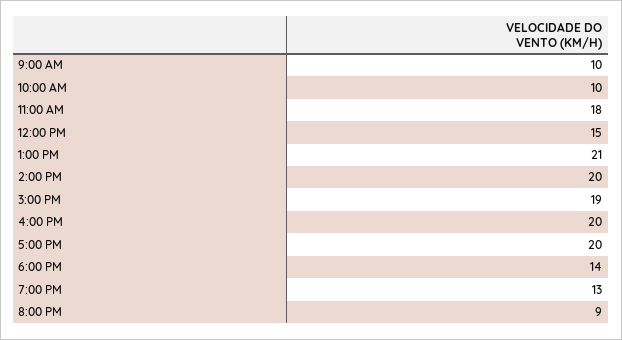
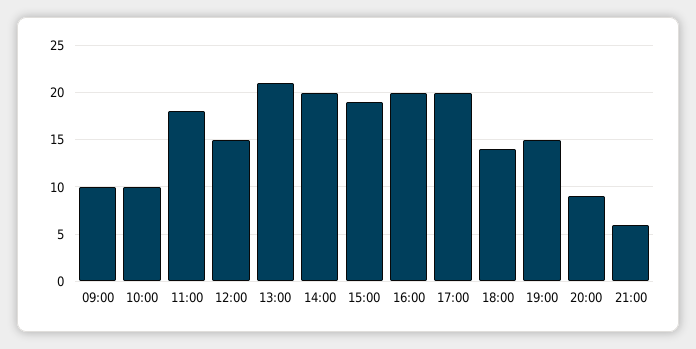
7:00 PM: 13 -> 15
21:00: none -> 6

